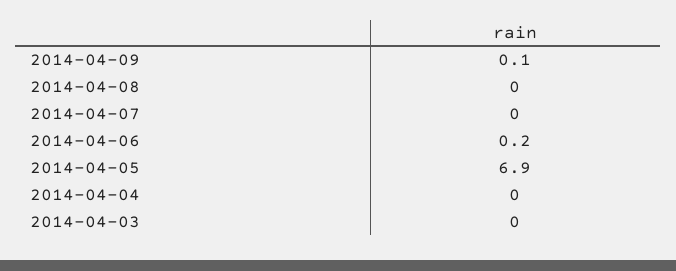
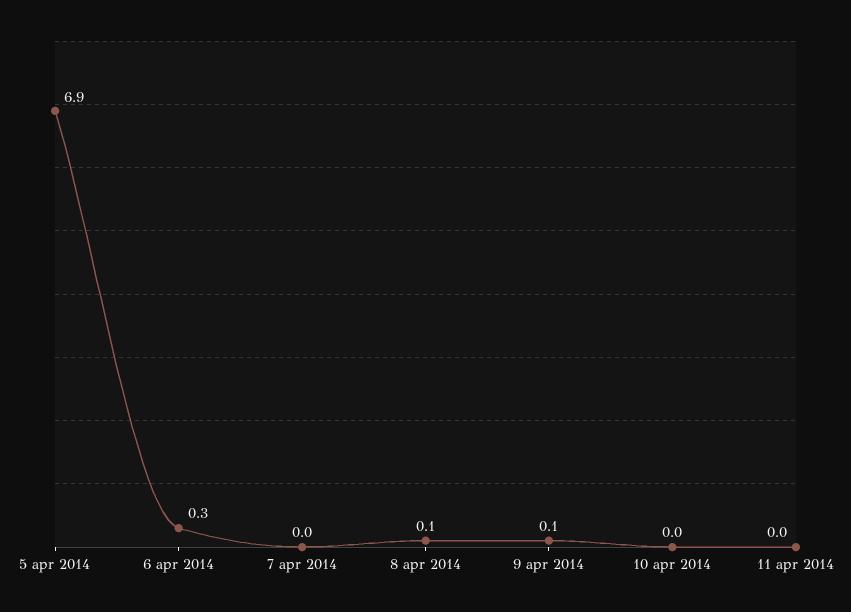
2014-04-08: 0 -> 0.1
2014-04-06: 0.2 -> 0.3
2014-04-04: 0 -> none
2014-04-03: 0 -> none
10 apr 2014: none -> 0
11 apr 2014: none -> 0

